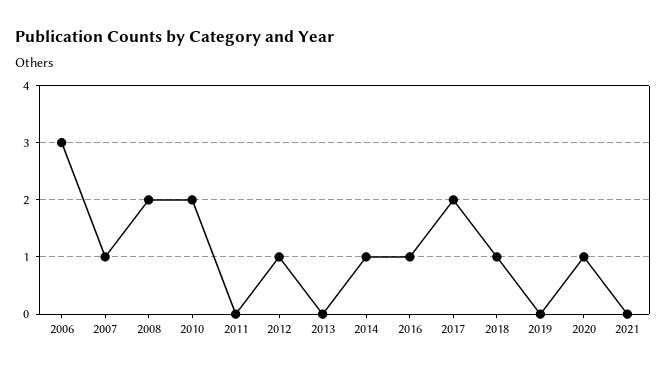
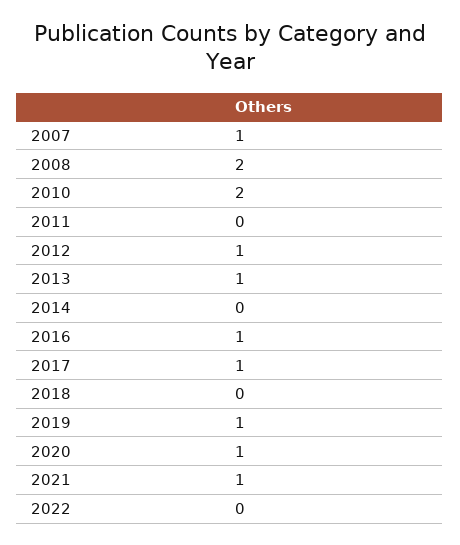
2006: 3 -> none
2013: 0 -> 1
2014: 1 -> 0
2017: 2 -> 1
2018: 1 -> 0
2019: 0 -> 1
2021: 0 -> 1
2022: none -> 0

